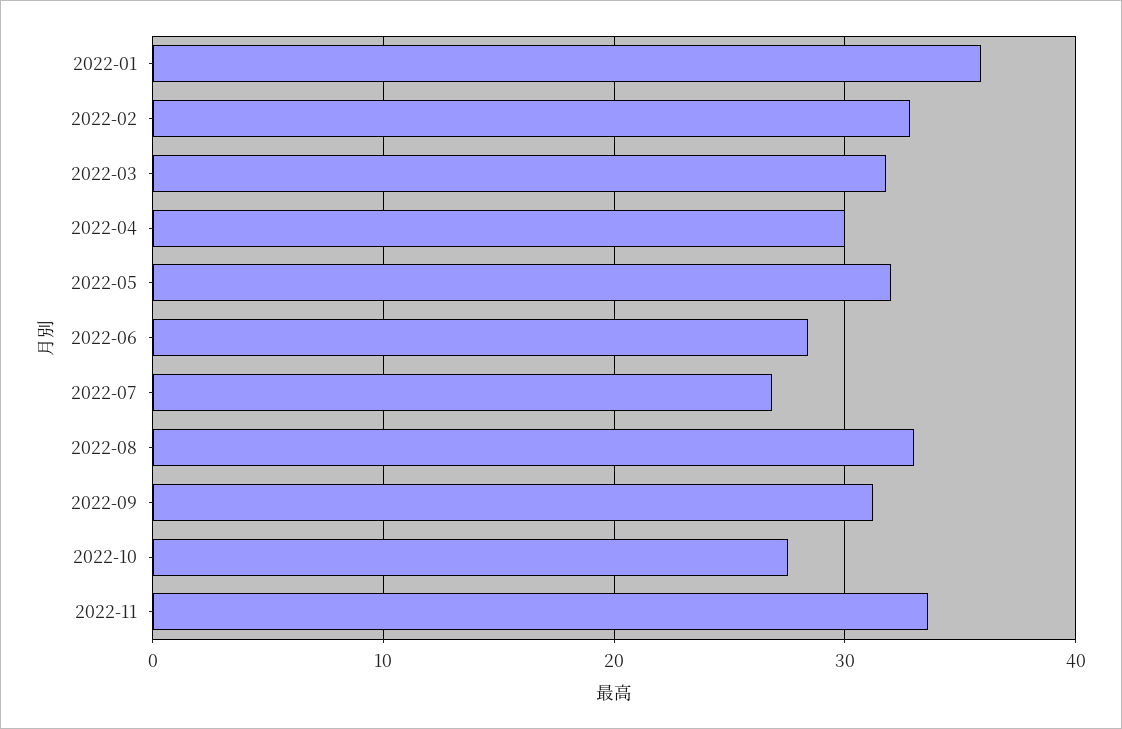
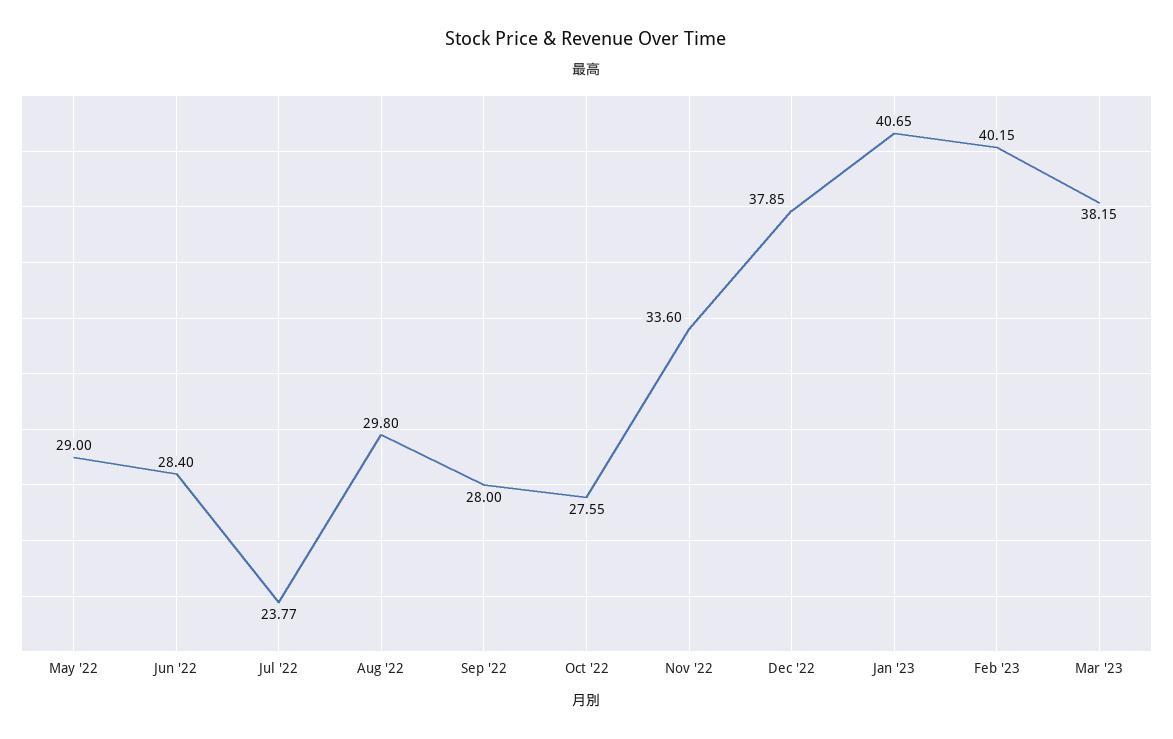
2022-01: 36 -> none
2022-02: 33 -> none
2022-03: 32 -> none
2022-04: 30 -> none
2022-05: 32 -> 29
2022-07: 27 -> 23.77
2022-08: 33 -> 29.8
2022-09: 31 -> 28
Dec '22: none -> 37.85
Jan '23: none -> 40.65
Feb '23: none -> 40.15
Mar '23: none -> 38.15

